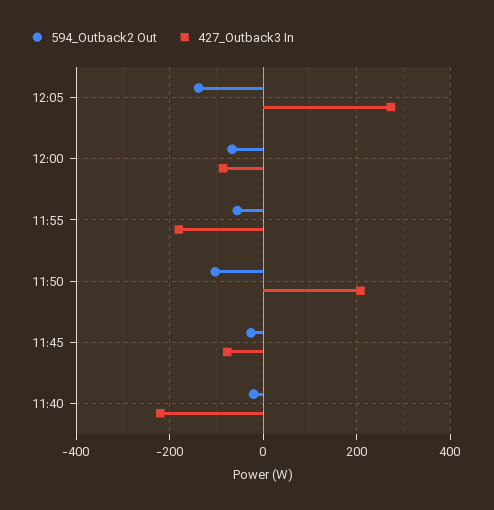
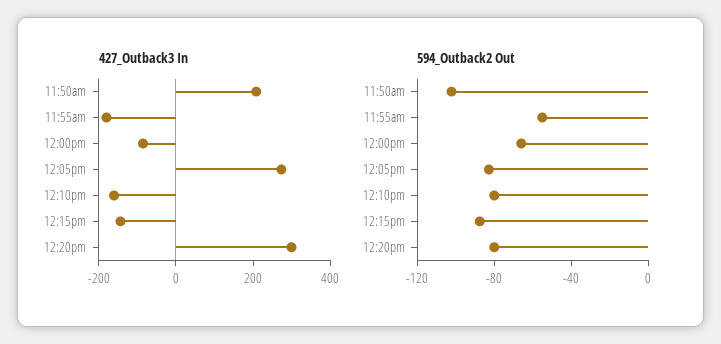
594_Outback2 Out, 12:05: -140 -> -80
594_Outback2 Out, 11:45: -20 -> none
427_Outback3 In, 11:45: -80 -> none
594_Outback2 Out, 11:40: -20 -> none
427_Outback3 In, 11:40: -220 -> none
427_Outback3 In, 12:10pm: none -> -150
427_Outback3 In, 12:15pm: none -> -150
427_Outback3 In, 12:20pm: none -> 300
594_Outback2 Out, 12:10pm: none -> -80
594_Outback2 Out, 12:15pm: none -> -90
594_Outback2 Out, 12:20pm: none -> -80

